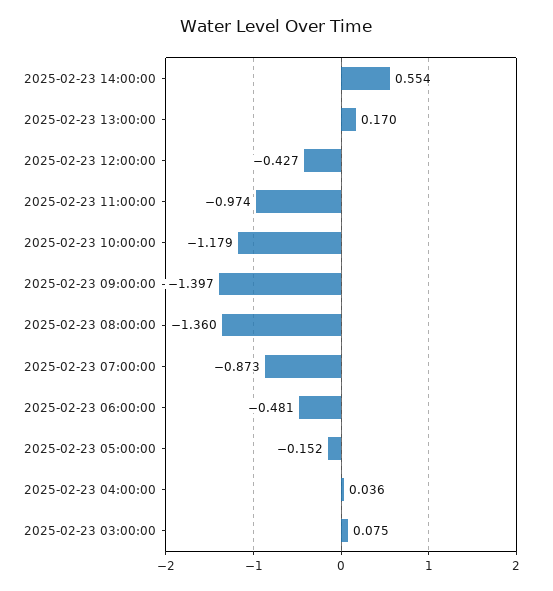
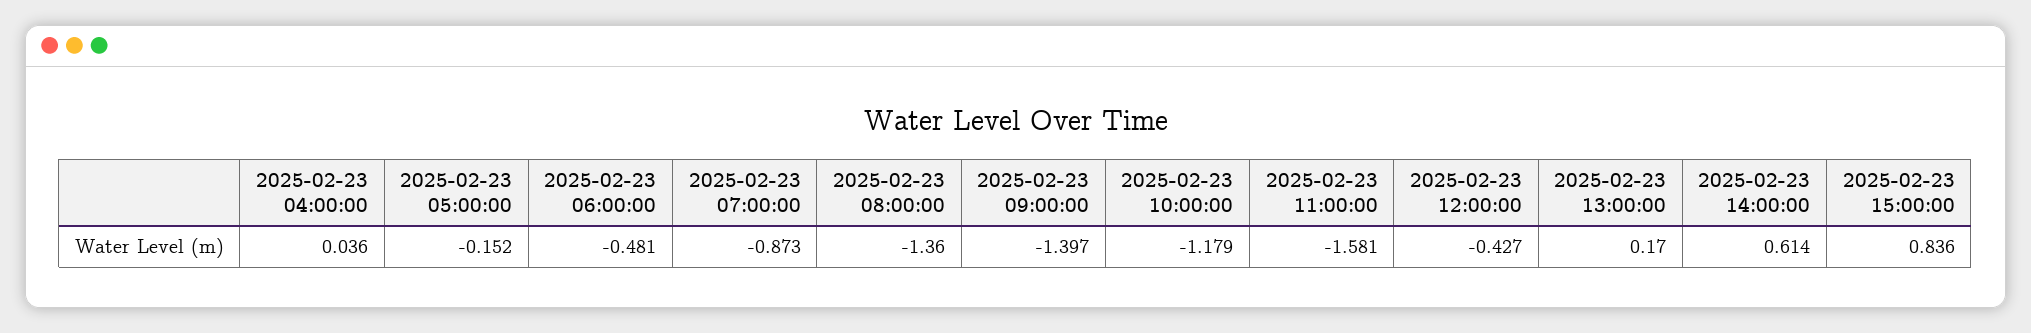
2025-02-23 14:00:00: 0.554 -> 0.614
2025-02-23 11:00:00: -0.974 -> -1.581
2025-02-23 03:00:00: 0.075 -> none
2025-02-23 15:00:00: none -> 0.836

